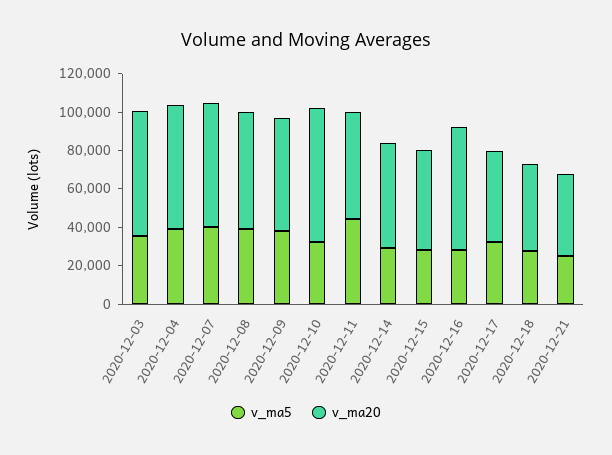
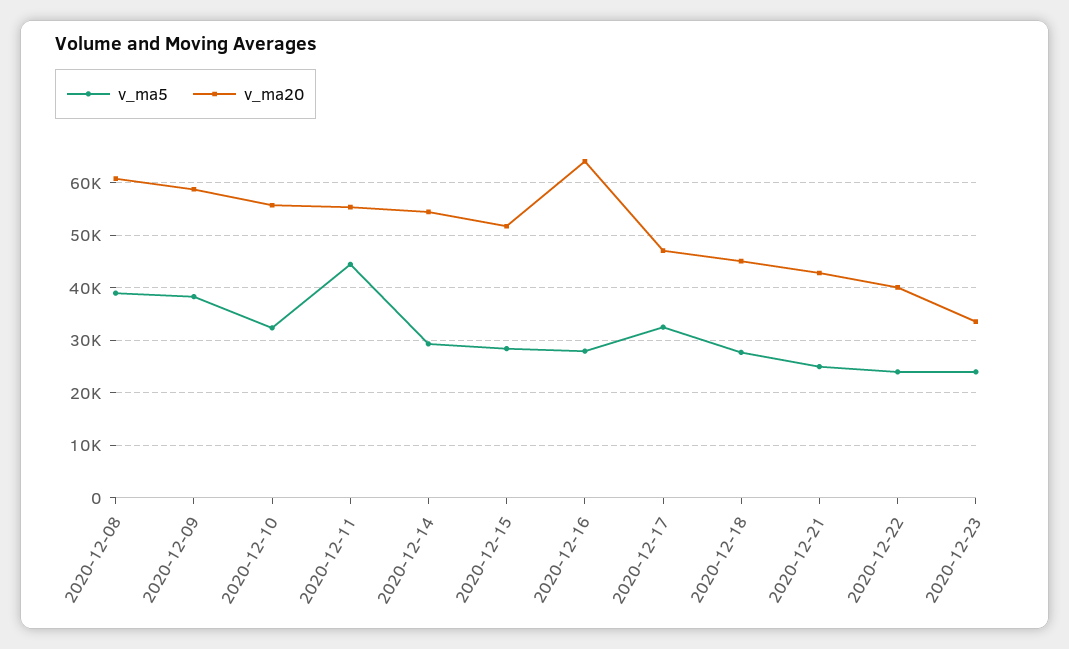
v_ma5, 2020-12-03: 35000 -> none
v_ma20, 2020-12-03: 65000 -> none
v_ma5, 2020-12-04: 40000 -> none
v_ma20, 2020-12-04: 65000 -> none
v_ma5, 2020-12-07: 40000 -> none
v_ma20, 2020-12-07: 65000 -> none
v_ma20, 2020-12-10: 70000 -> 56000
v_ma5, 2020-12-22: none -> 24000
v_ma20, 2020-12-22: none -> 40000
v_ma5, 2020-12-23: none -> 24000
v_ma20, 2020-12-23: none -> 34000

